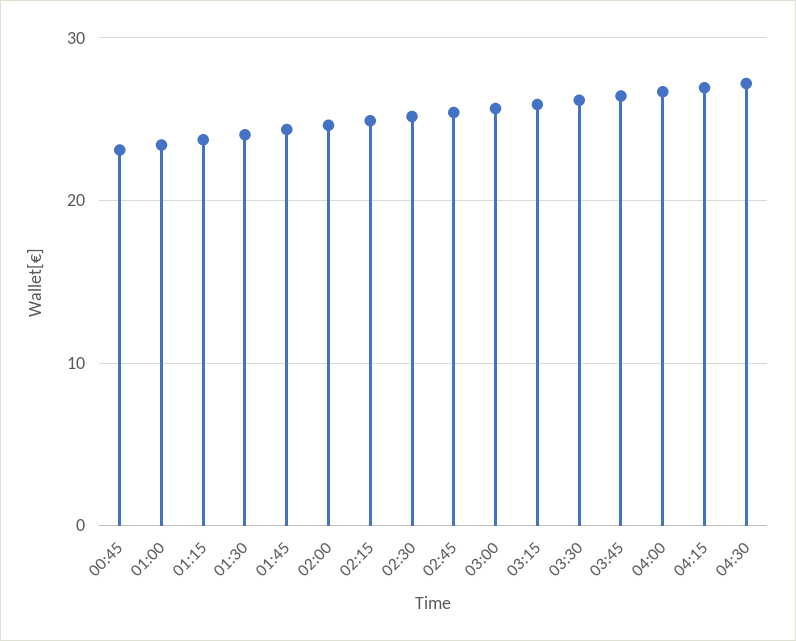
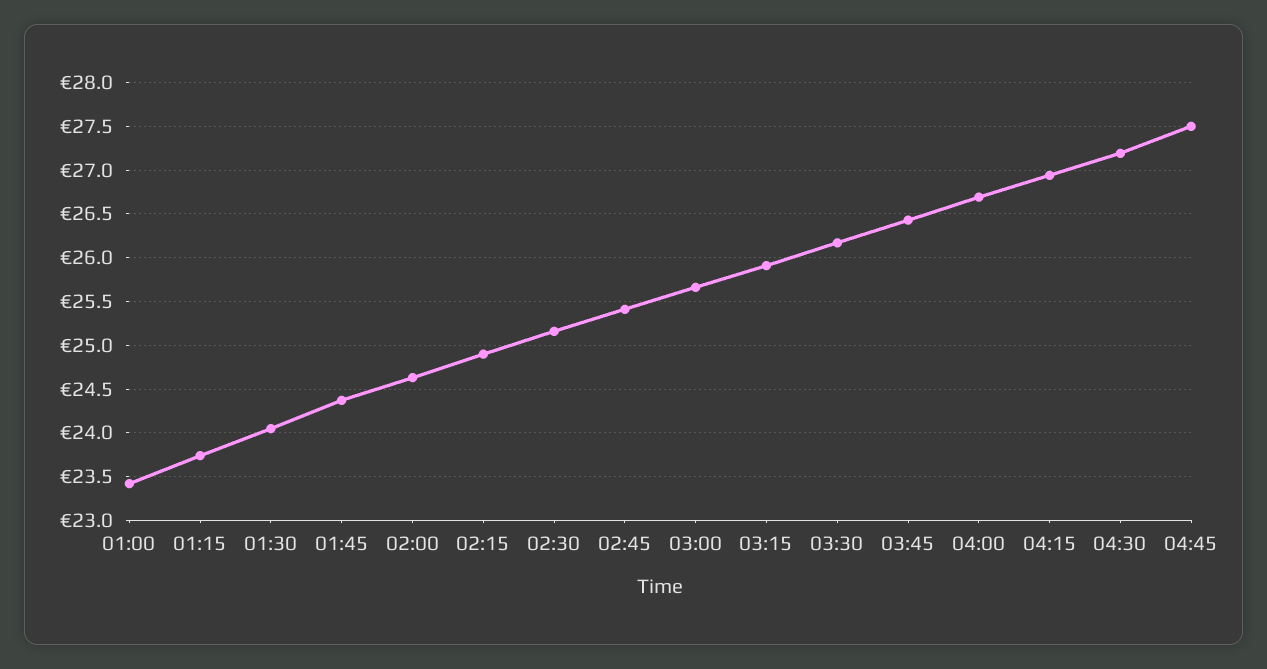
00:45: 23 -> none
04:45: none -> 27.5

